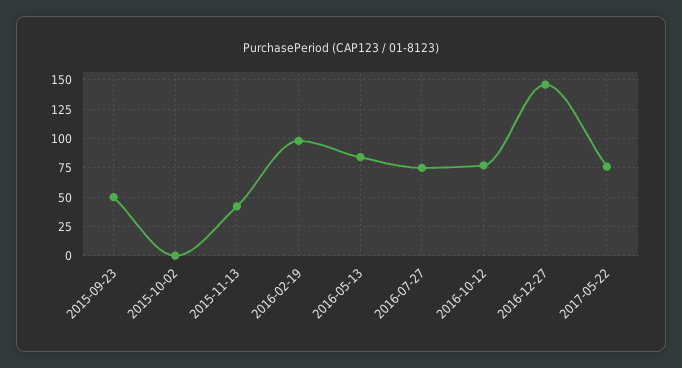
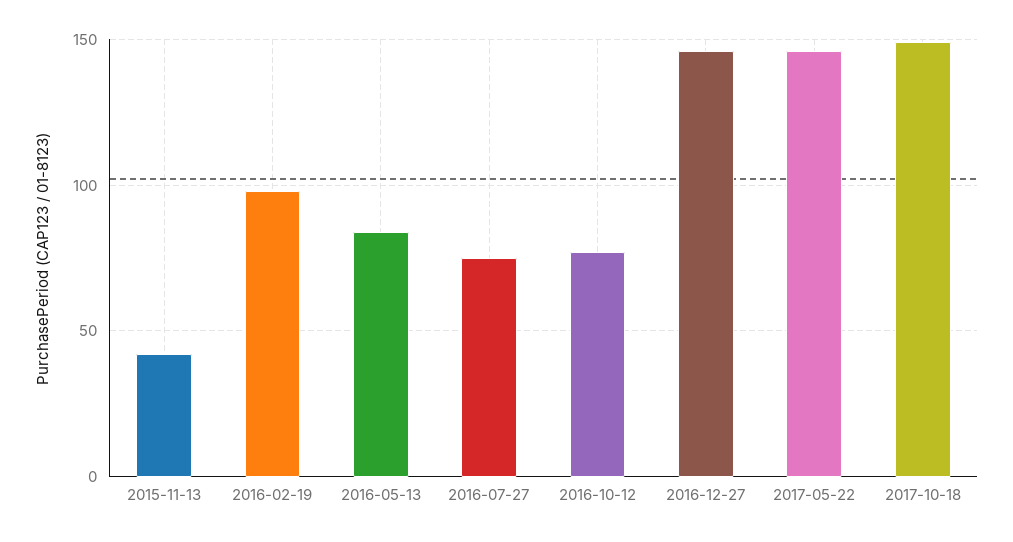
2015-09-23: 50 -> none
2015-10-02: 0 -> none
2017-05-22: 75 -> 145
2017-10-18: none -> 150

